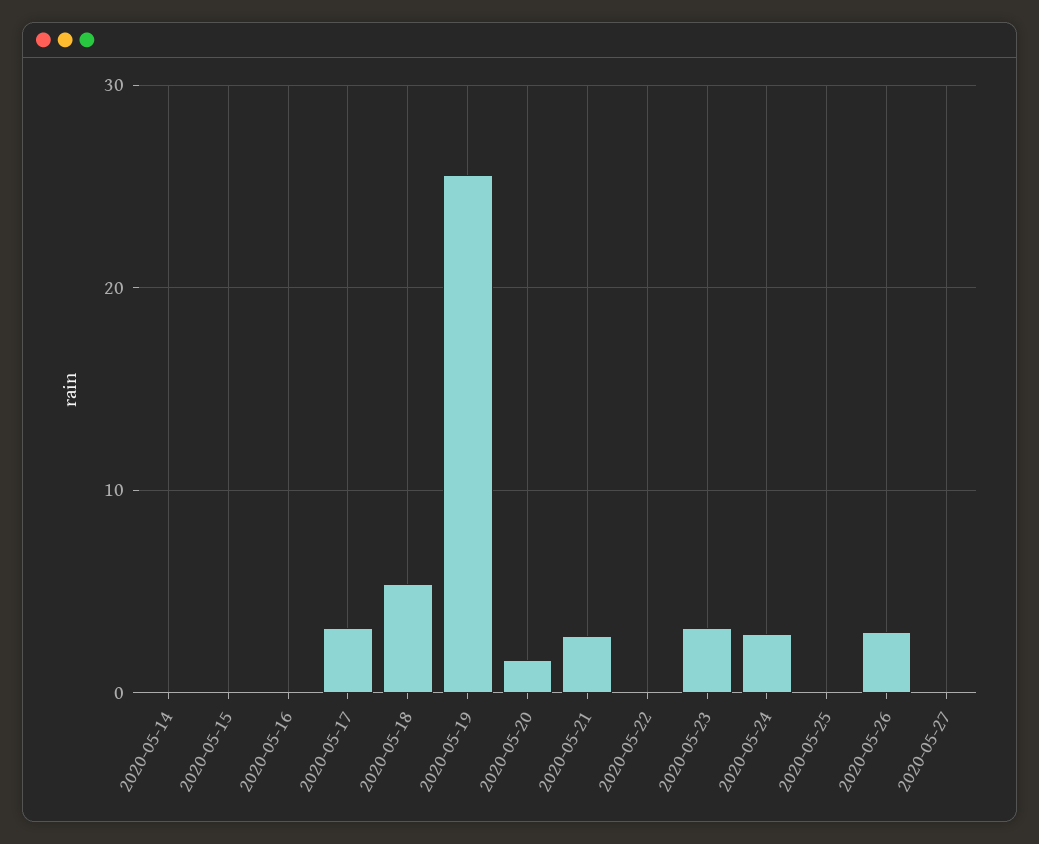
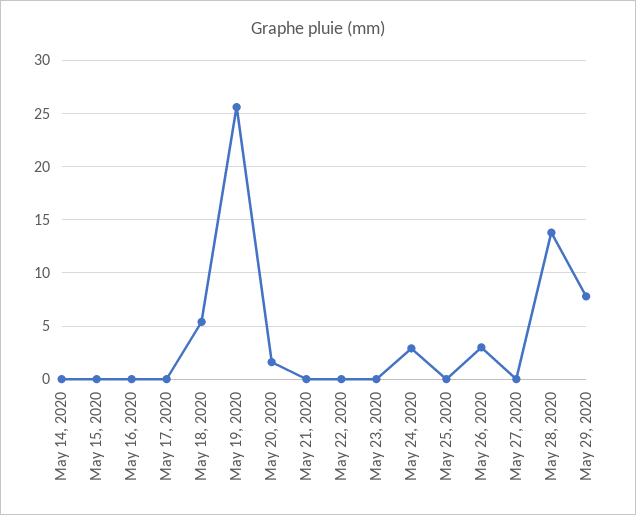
2020-05-17: 3 -> 0
2020-05-21: 3 -> 0
2020-05-23: 3 -> 0
May 28, 2020: none -> 14
May 29, 2020: none -> 8

